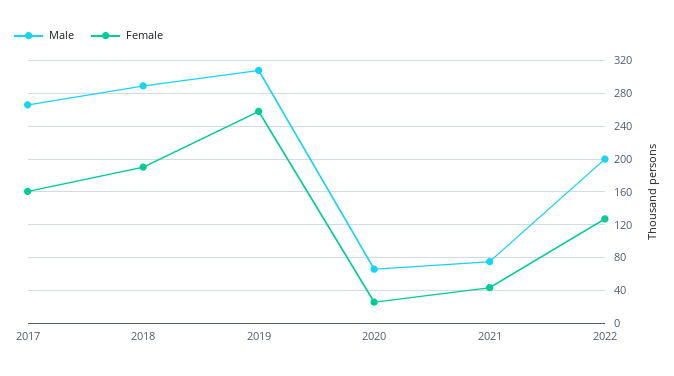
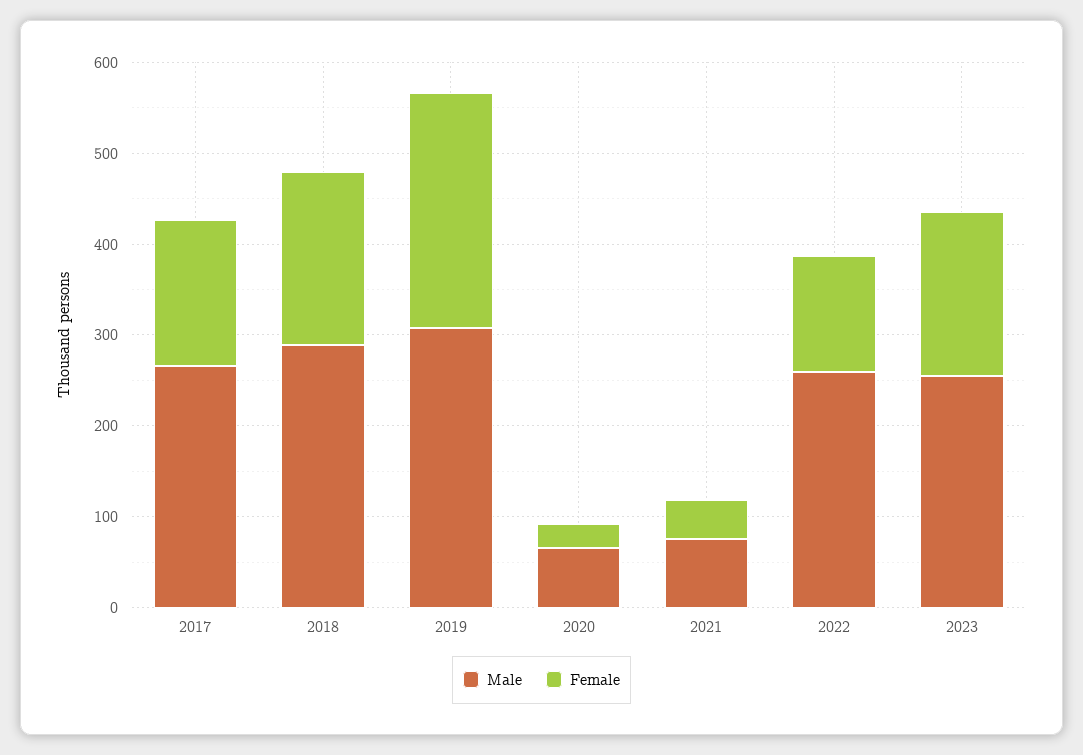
Male, 2022: 200 -> 260
Male, 2023: none -> 260
Female, 2023: none -> 180

